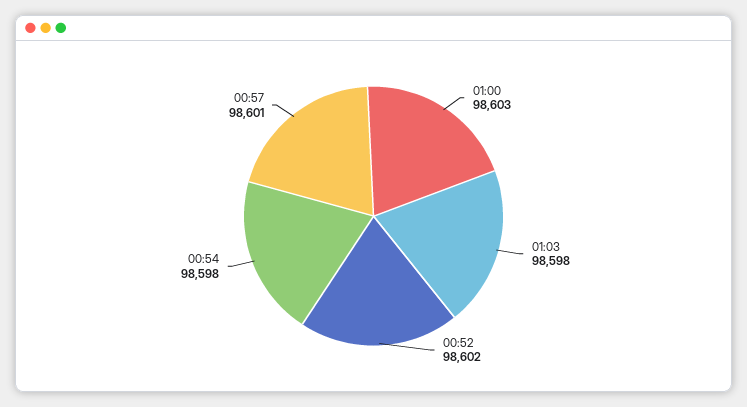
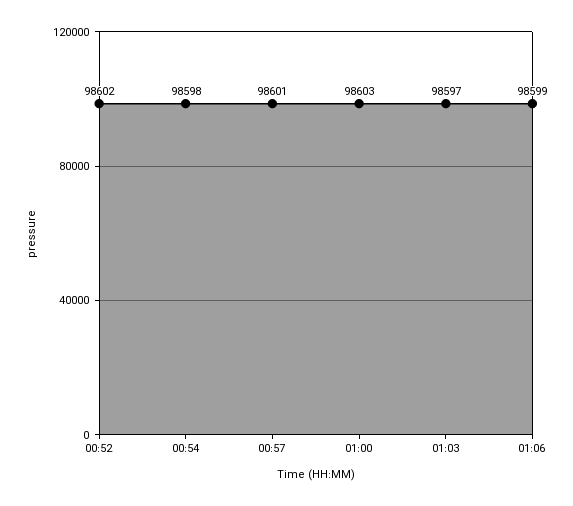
01:03: 98598 -> 98597
01:06: none -> 98599

